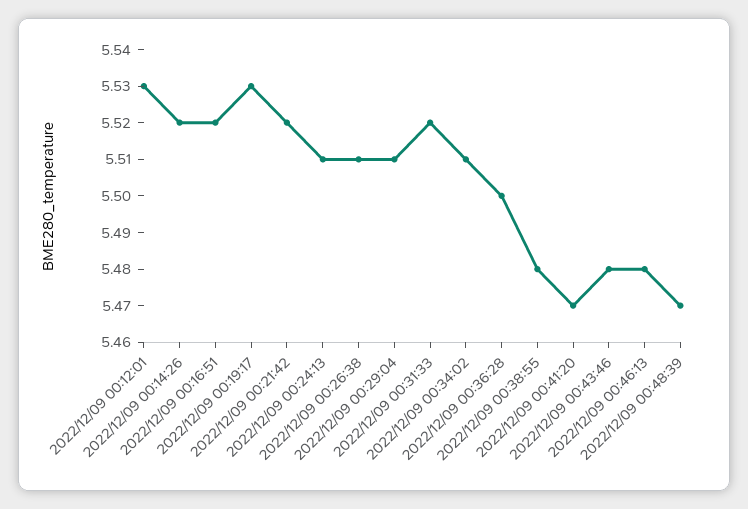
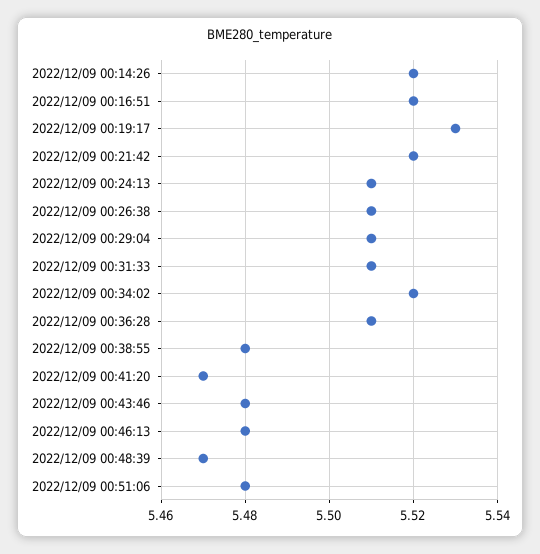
2022/12/09 00:12:01: 5.53 -> none
2022/12/09 00:31:33: 5.52 -> 5.51
2022/12/09 00:34:02: 5.51 -> 5.52
2022/12/09 00:36:28: 5.5 -> 5.51
2022/12/09 00:51:06: none -> 5.48

